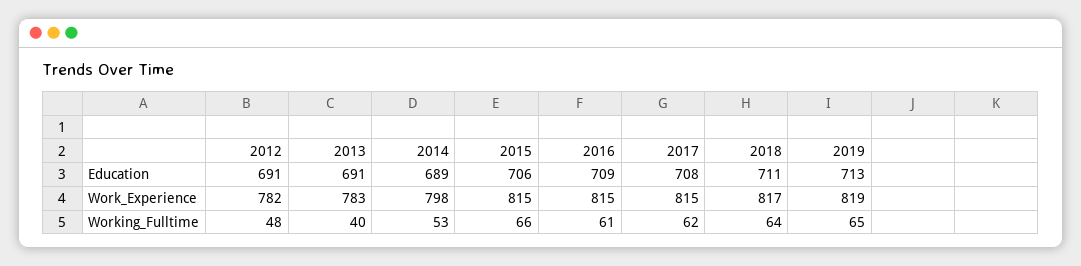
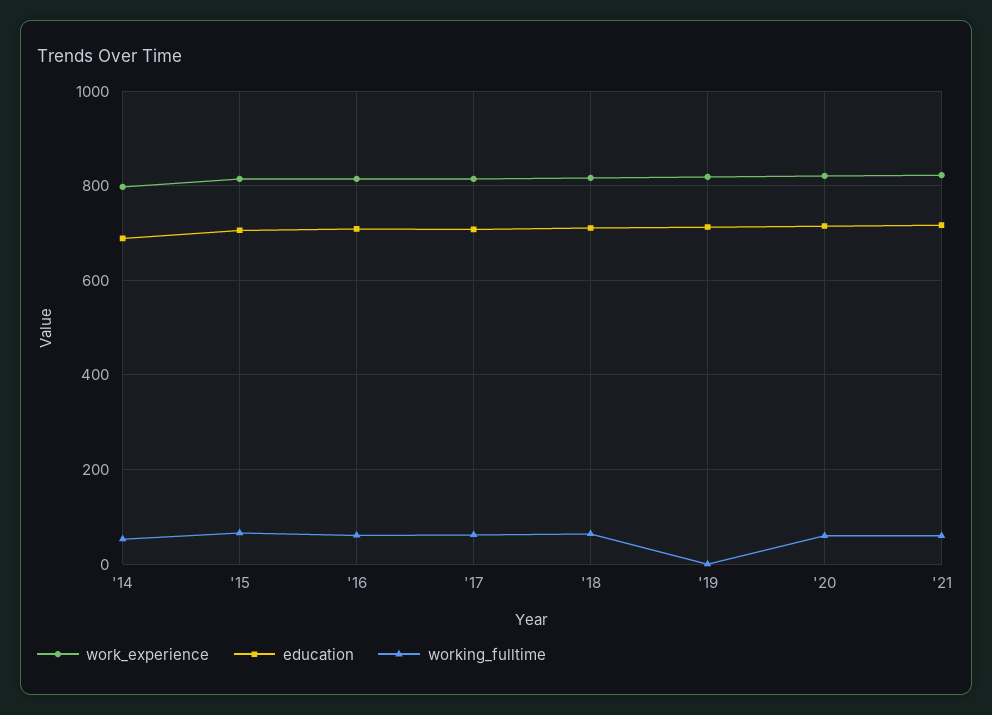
Education, 2012: 691 -> none
Education, 2013: 691 -> none
Work_Experience, 2012: 782 -> none
Work_Experience, 2013: 783 -> none
Working_Fulltime, 2012: 48 -> none
Working_Fulltime, 2013: 40 -> none
Working_Fulltime, 2019: 65 -> 0
Work_Experience, '20: none -> 820
Education, '20: none -> 720
Working_Fulltime, '20: none -> 60
Work_Experience, '21: none -> 820
Education, '21: none -> 720
Working_Fulltime, '21: none -> 60

